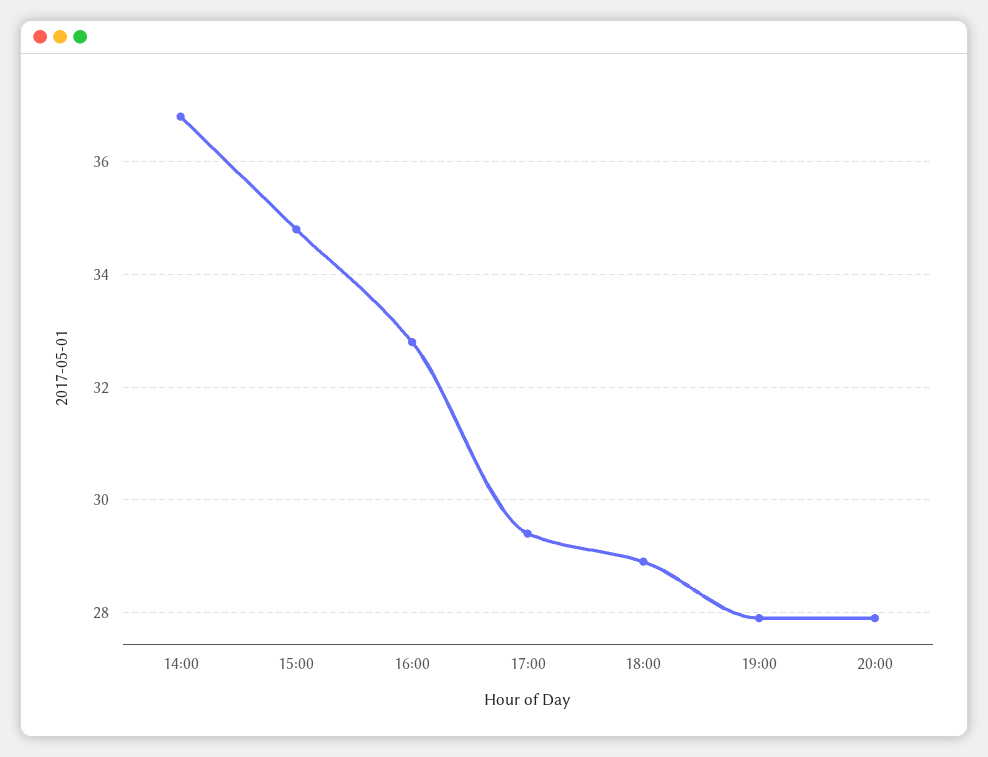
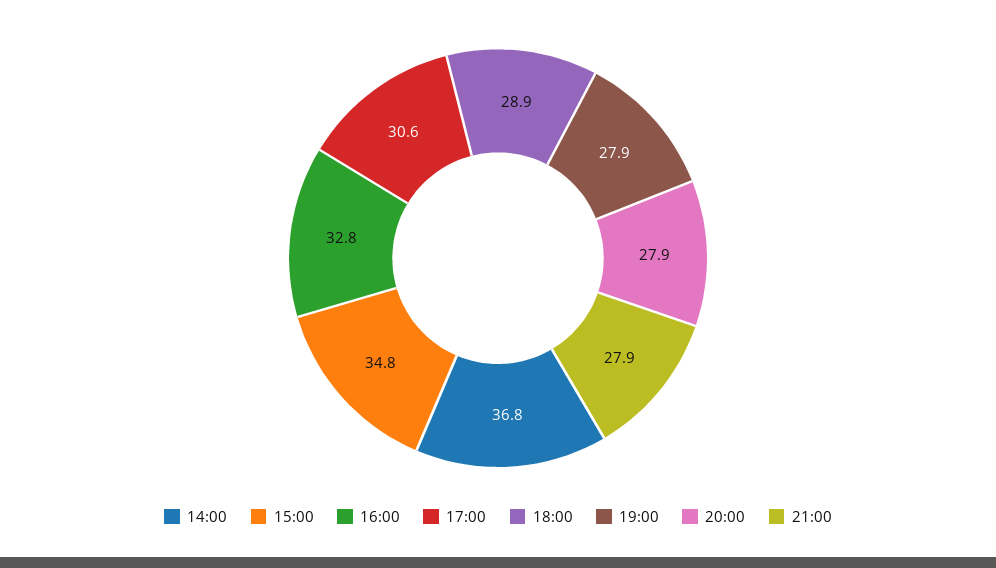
17:00: 29.5 -> 30.6
21:00: none -> 27.9

